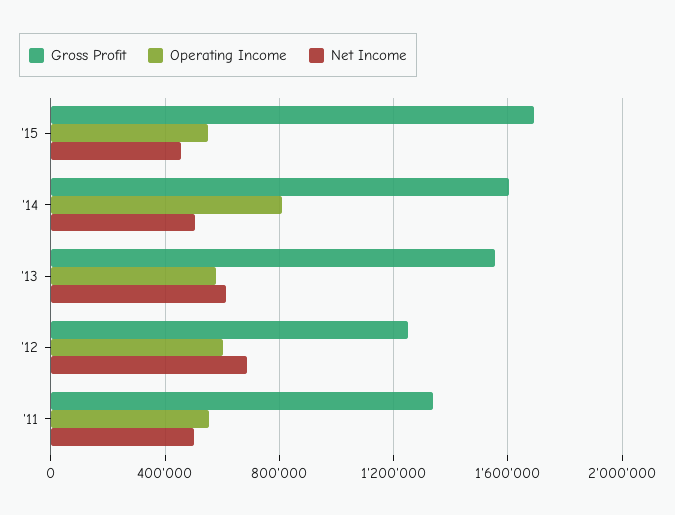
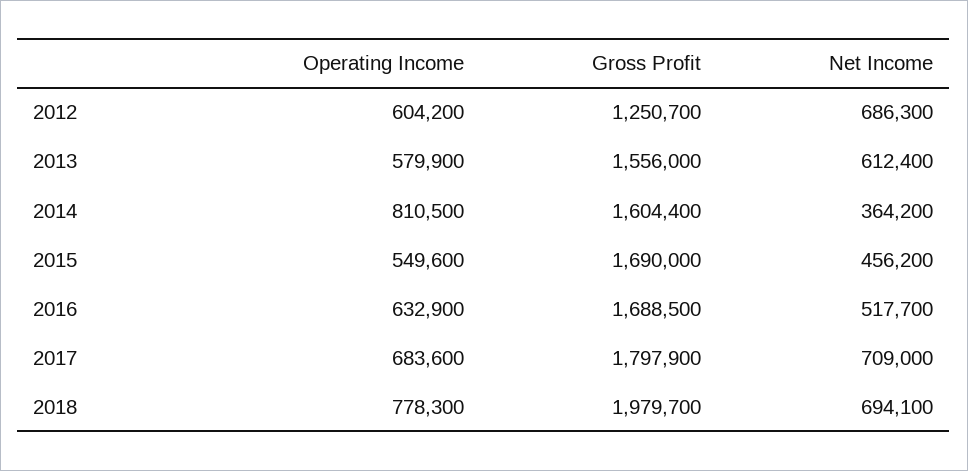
Net Income, '14: 500000 -> 364200
Gross Profit, '11: 1350000 -> none
Operating Income, '11: 550000 -> none
Net Income, '11: 500000 -> none
Operating Income, 2016: none -> 632900
Gross Profit, 2016: none -> 1688500
Net Income, 2016: none -> 517700
Operating Income, 2017: none -> 683600
Gross Profit, 2017: none -> 1797900
Net Income, 2017: none -> 709000
Operating Income, 2018: none -> 778300
Gross Profit, 2018: none -> 1979700
Net Income, 2018: none -> 694100

